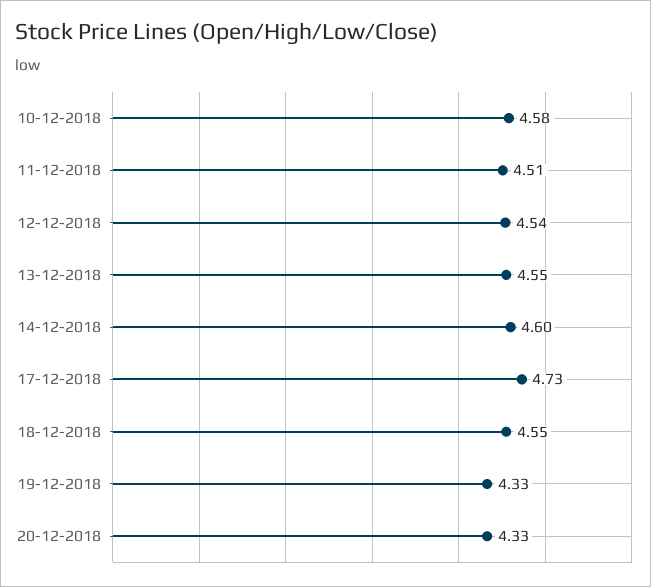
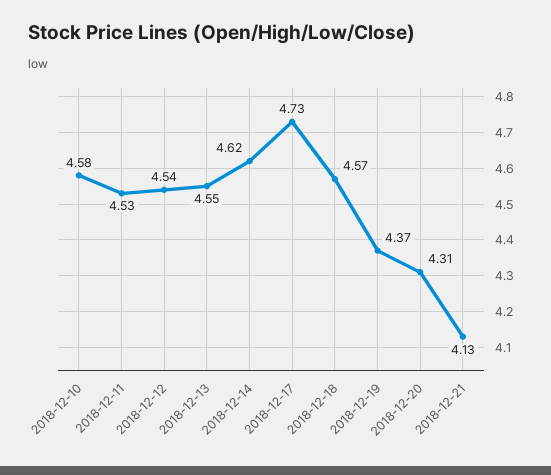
11-12-2018: 4.51 -> 4.53
14-12-2018: 4.6 -> 4.62
18-12-2018: 4.55 -> 4.57
19-12-2018: 4.33 -> 4.37
20-12-2018: 4.33 -> 4.31
2018-12-21: none -> 4.13

